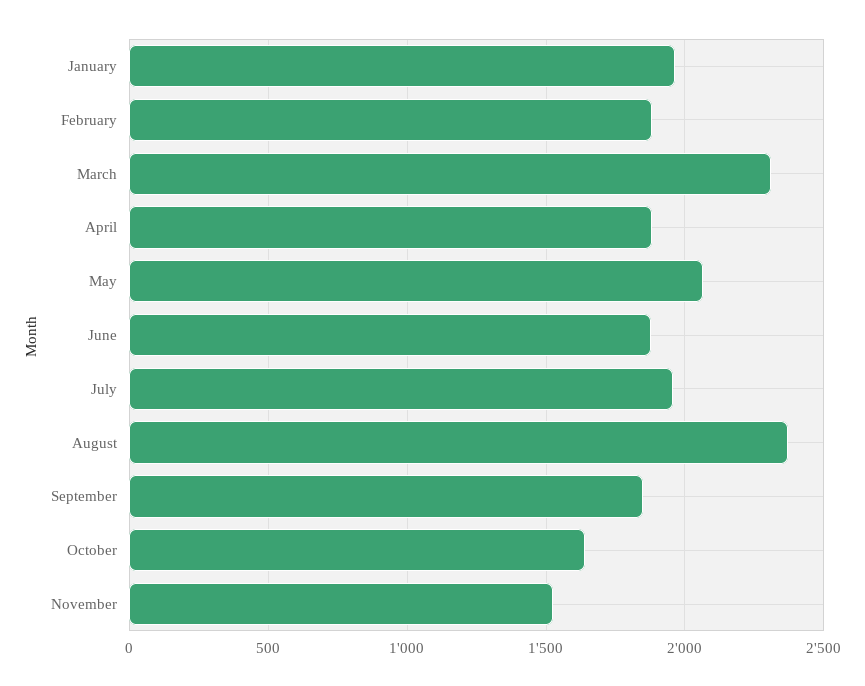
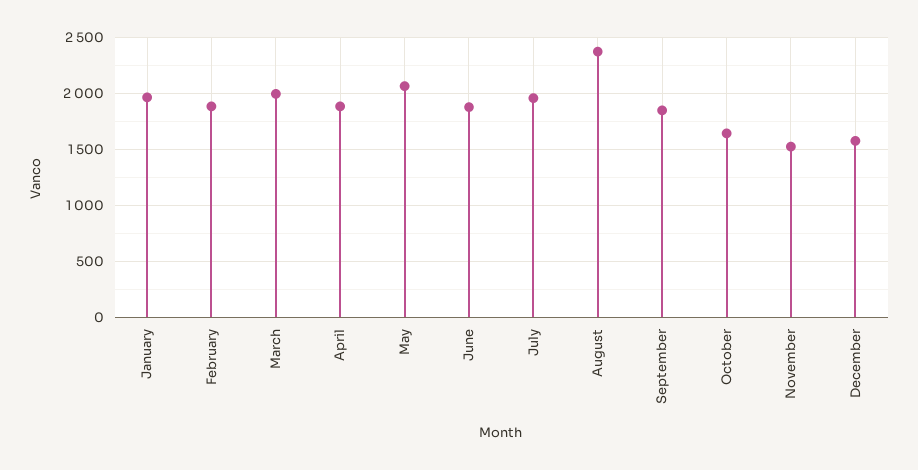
March: 2300 -> 2000
December: none -> 1600

